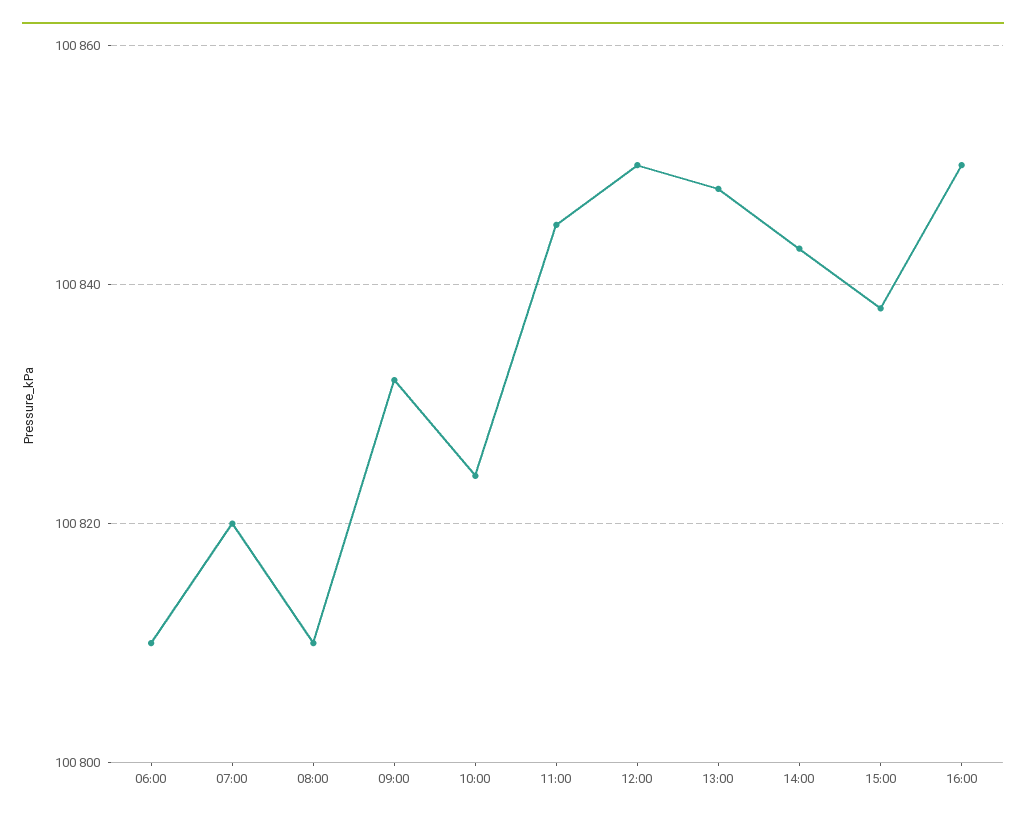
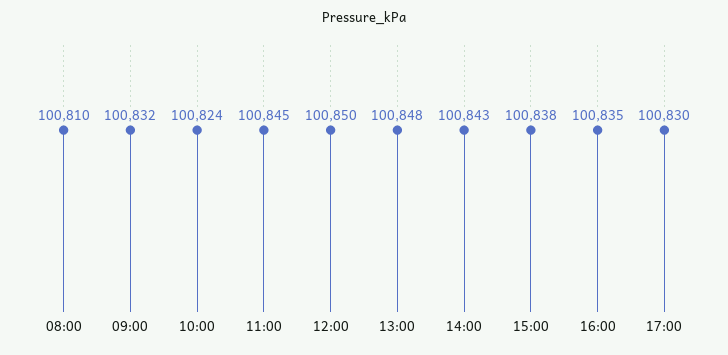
06:00: 100810 -> none
07:00: 100820 -> none
16:00: 100850 -> 100835
17:00: none -> 100830

